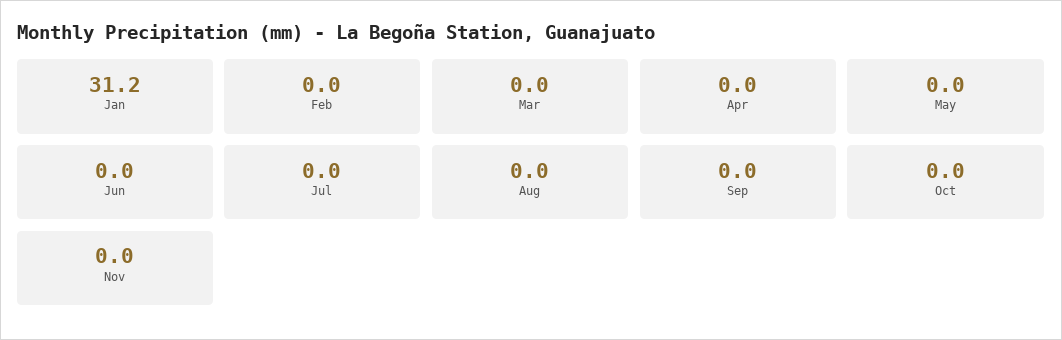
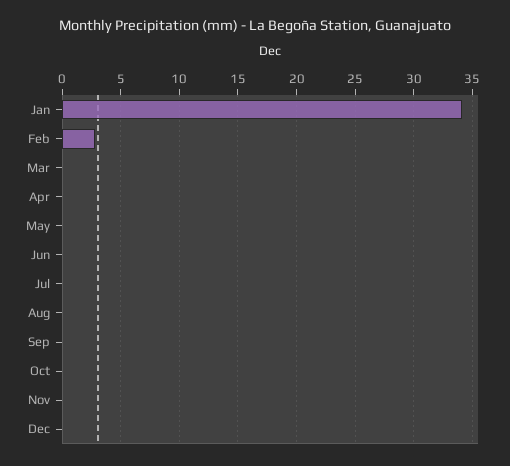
Jan: 31.2 -> 34
Feb: 0 -> 3
Dec: none -> 0

